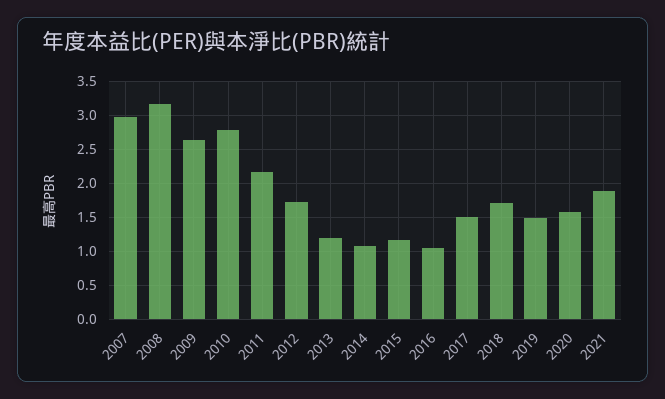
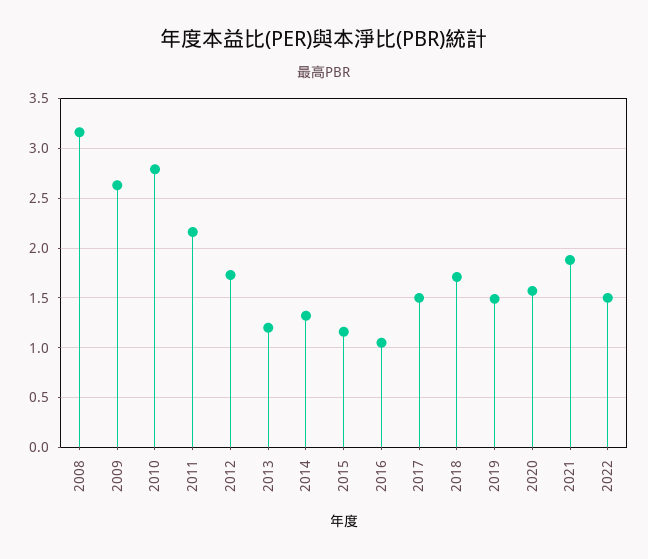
2007: 3 -> none
2014: 1.1 -> 1.3
2022: none -> 1.5

